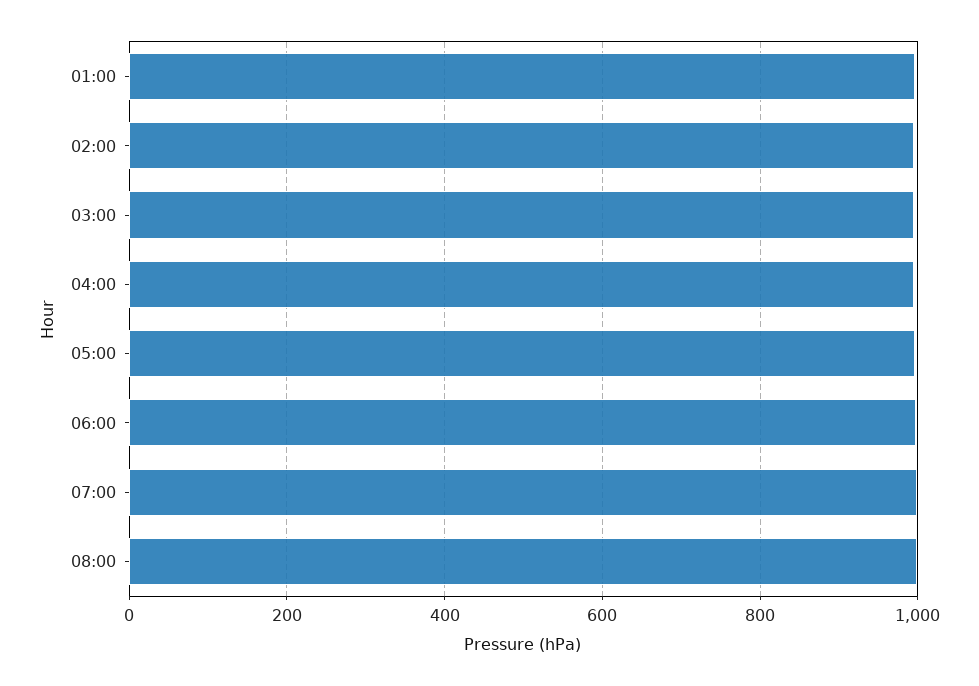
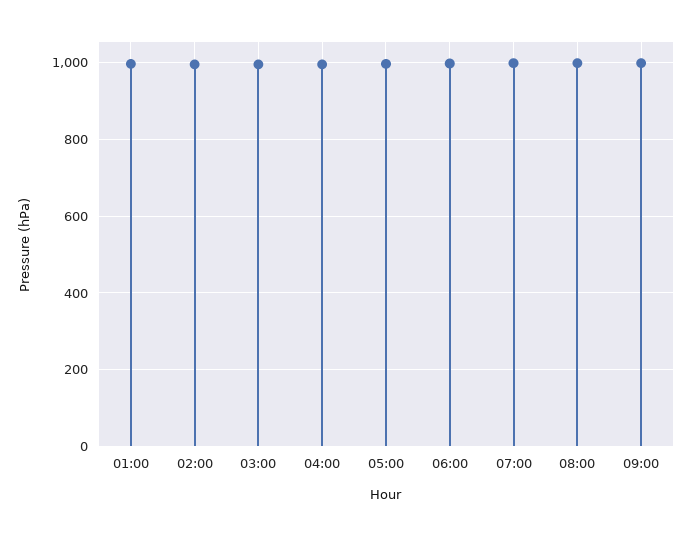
09:00: none -> 1000

